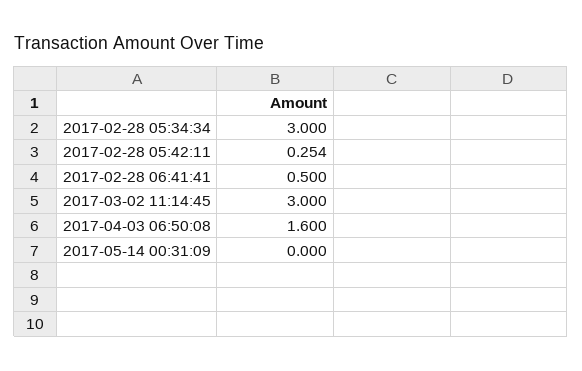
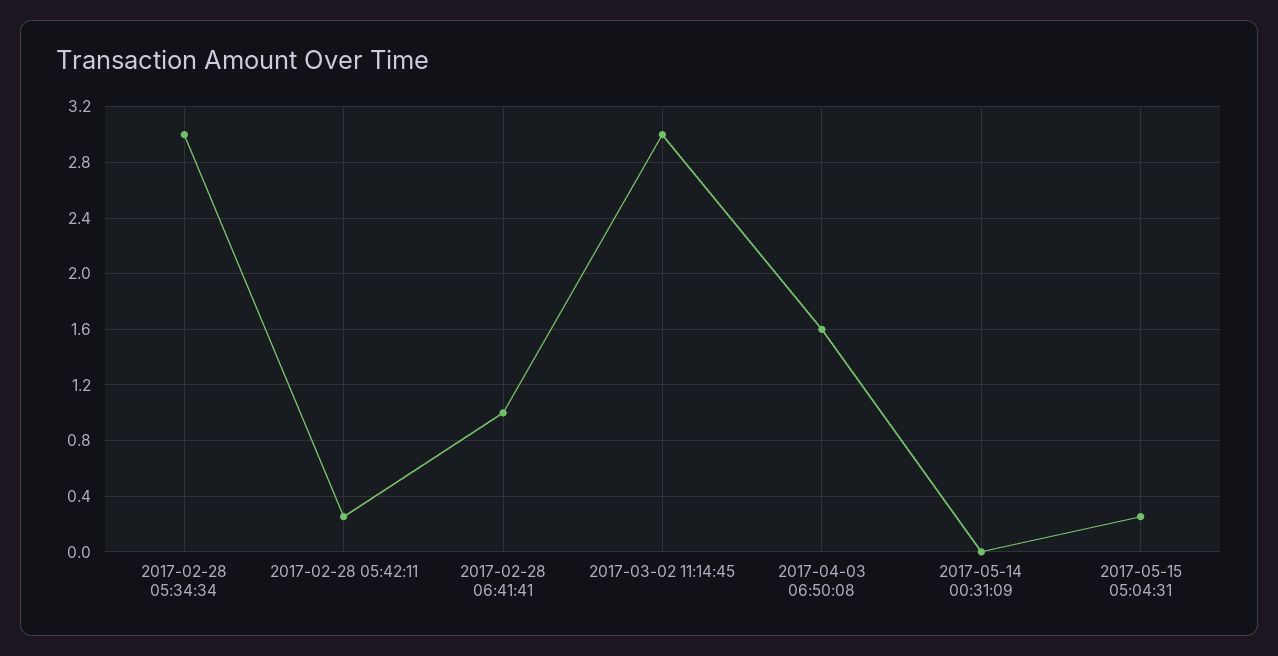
2017-02-28 06:41:41: 0.5 -> 1
2017-05-15 05:04:31: none -> 0.25

